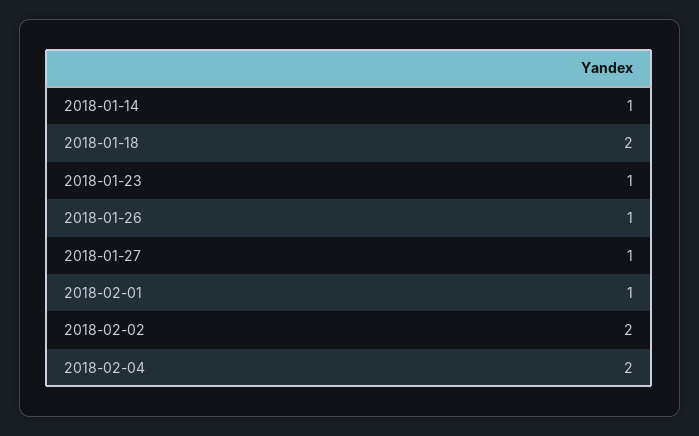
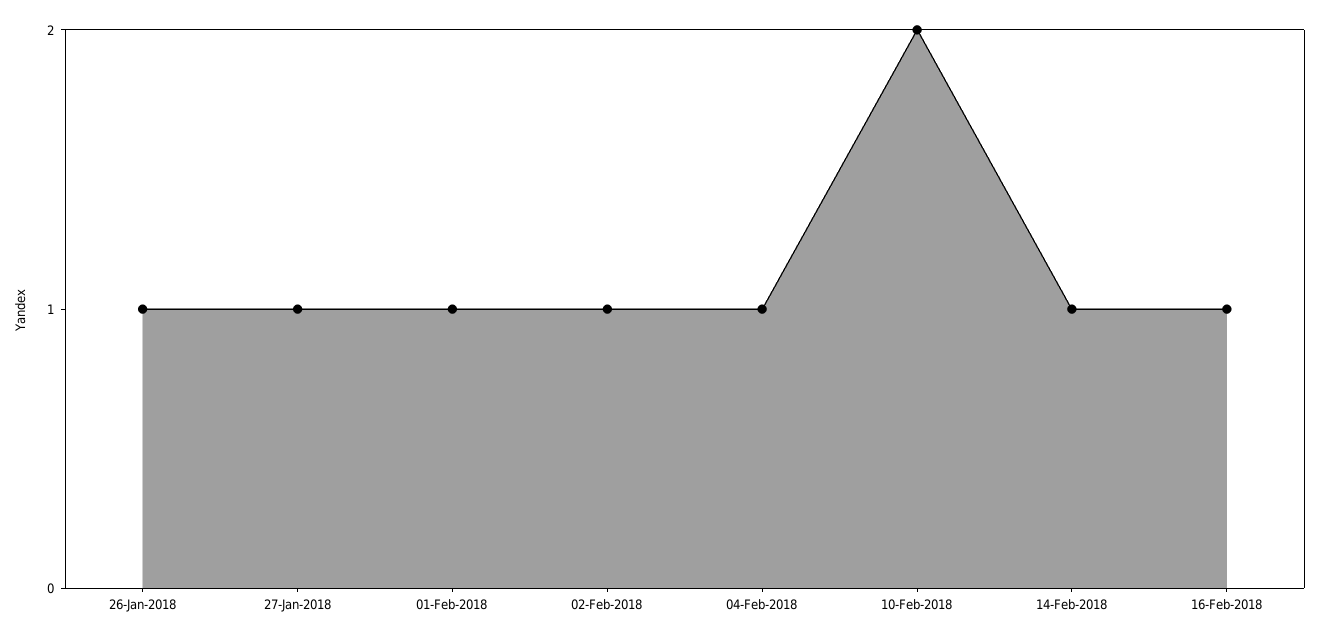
2018-01-14: 1 -> none
2018-01-18: 2 -> none
2018-01-23: 1 -> none
2018-02-02: 2 -> 1
2018-02-04: 2 -> 1
10-Feb-2018: none -> 2
14-Feb-2018: none -> 1
16-Feb-2018: none -> 1

